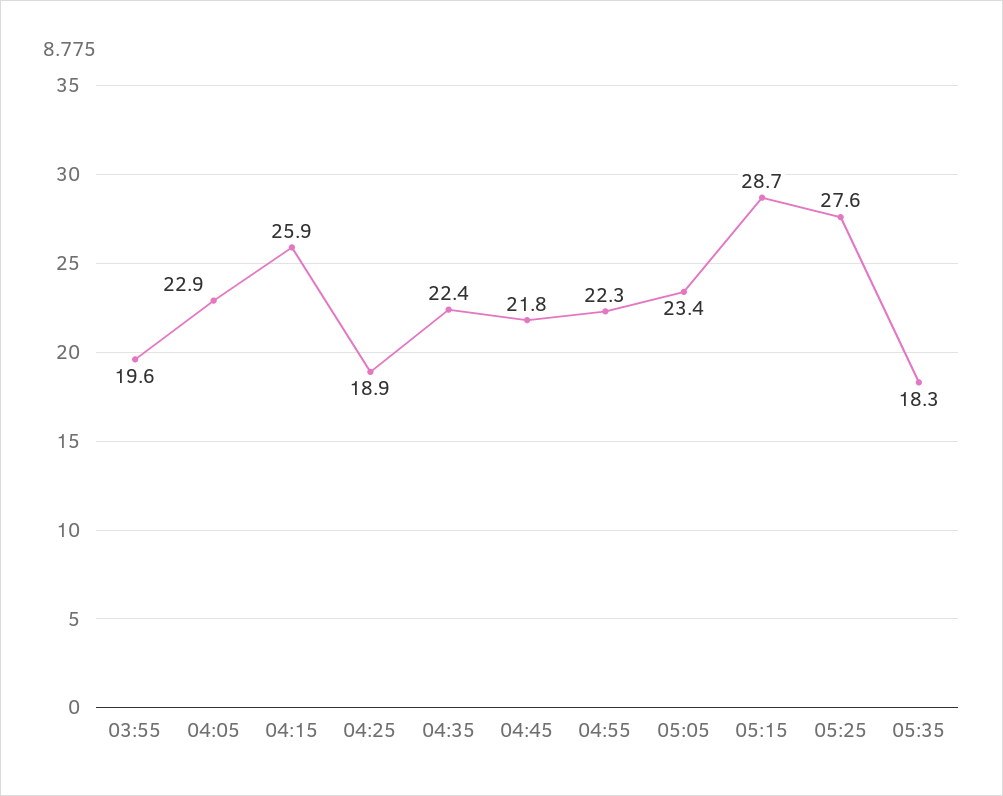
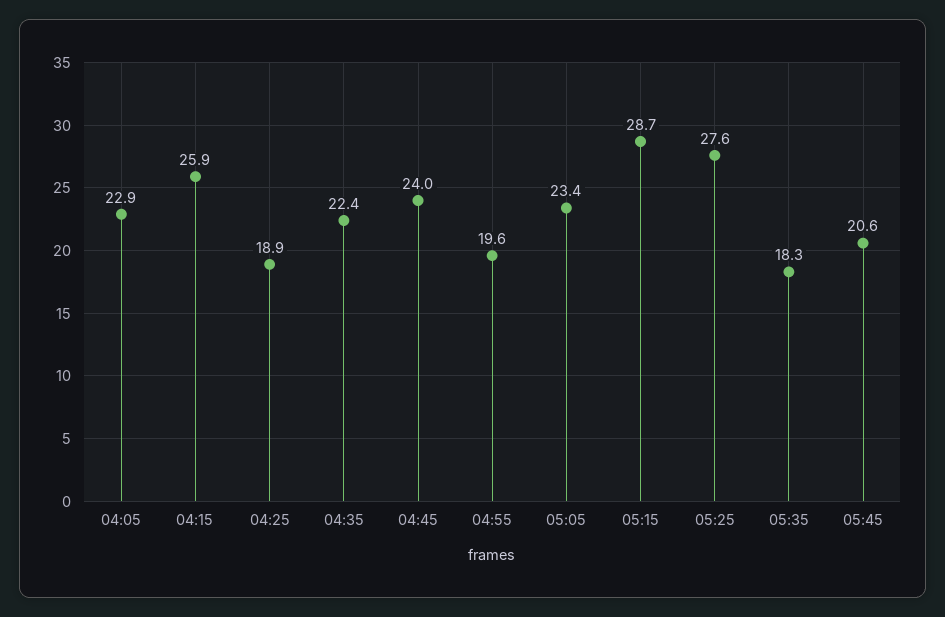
03:55: 19.6 -> none
04:45: 21.8 -> 24
04:55: 22.3 -> 19.6
05:45: none -> 20.6

